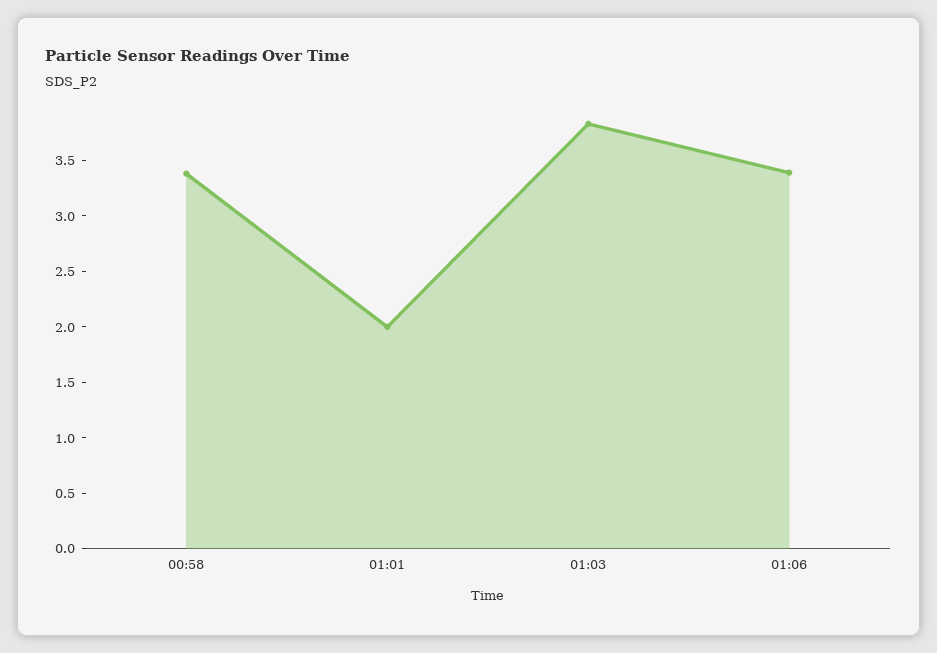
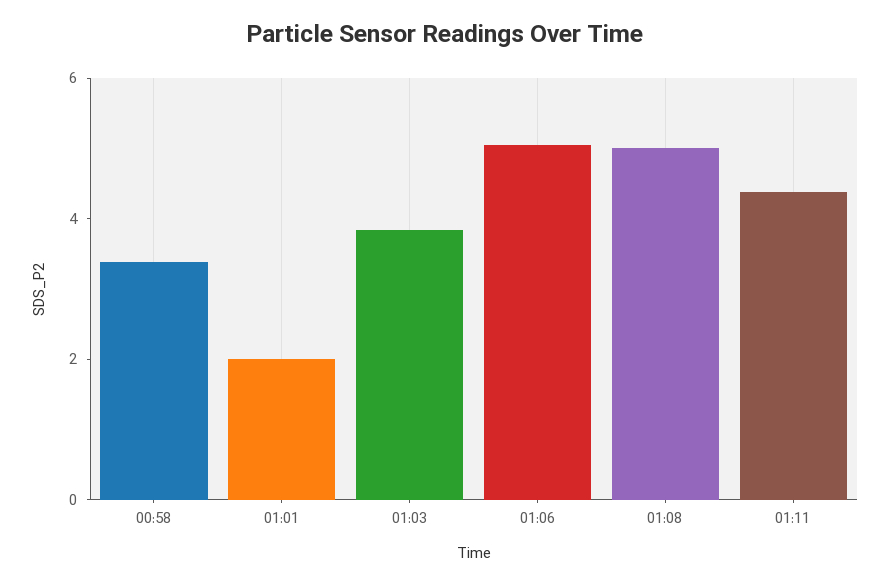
01:06: 3.4 -> 5
01:08: none -> 5
01:11: none -> 4.5

